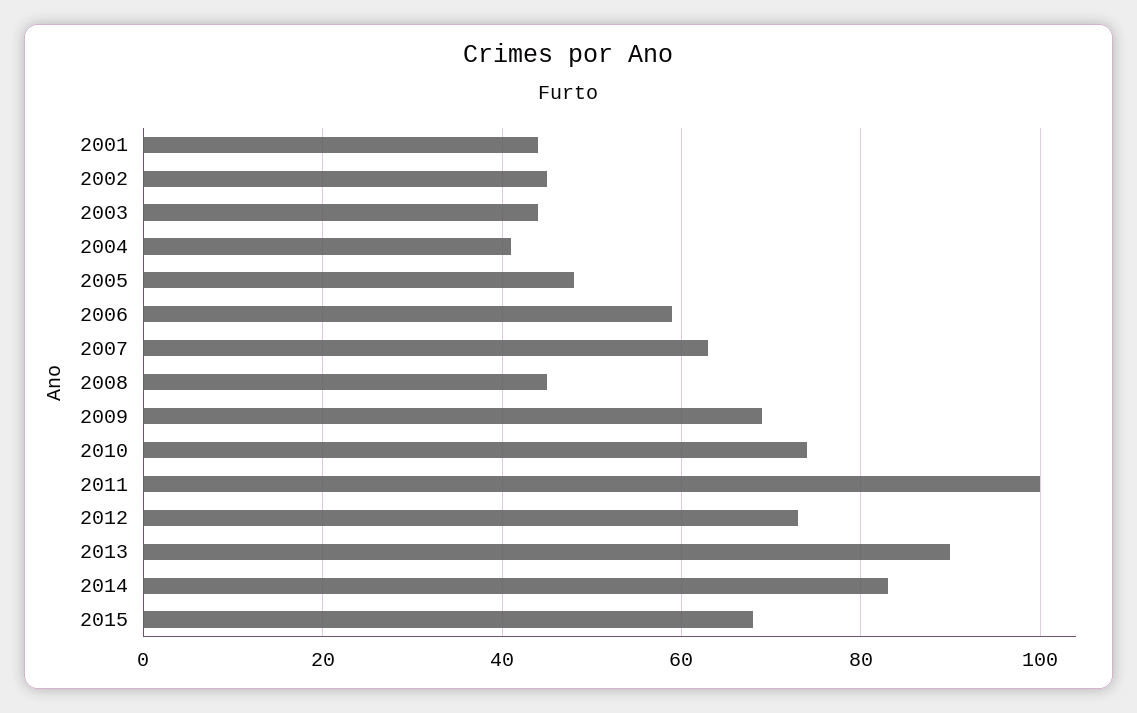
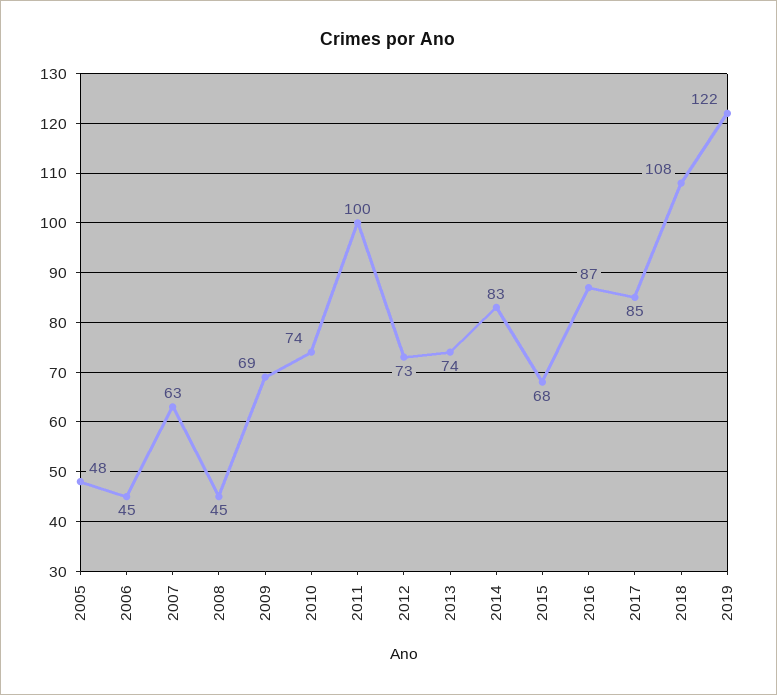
2001: 45 -> none
2002: 45 -> none
2003: 45 -> none
2004: 40 -> none
2006: 60 -> 45
2013: 90 -> 74
2016: none -> 87
2017: none -> 85
2018: none -> 108
2019: none -> 122

